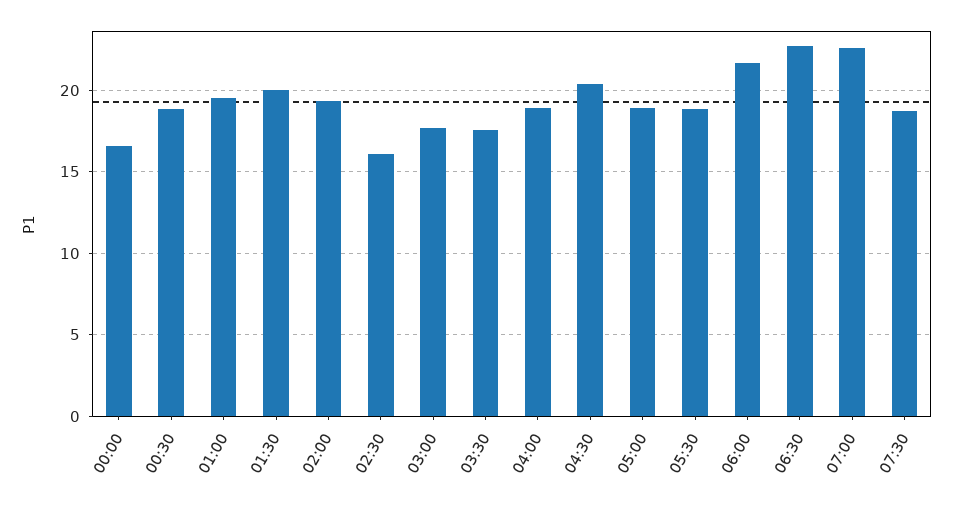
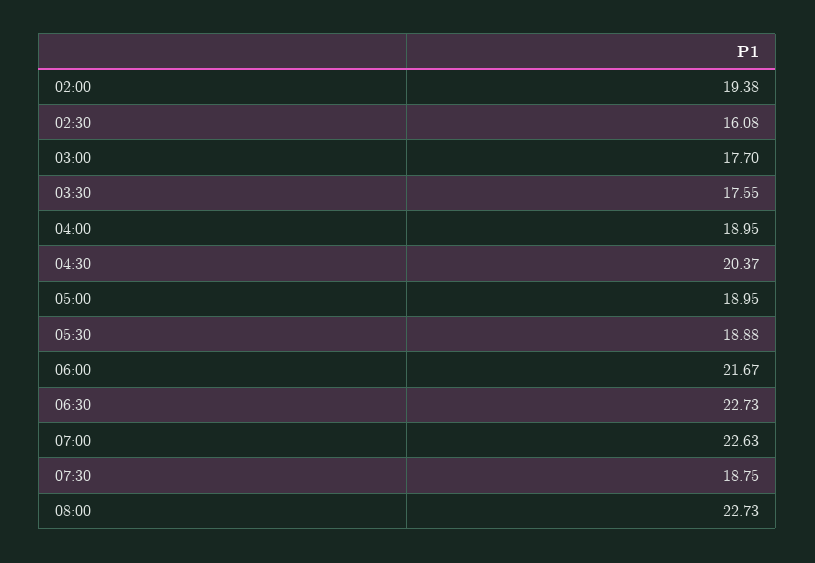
00:00: 16.5 -> none
00:30: 19 -> none
01:00: 19.5 -> none
01:30: 20 -> none
08:00: none -> 22.73

